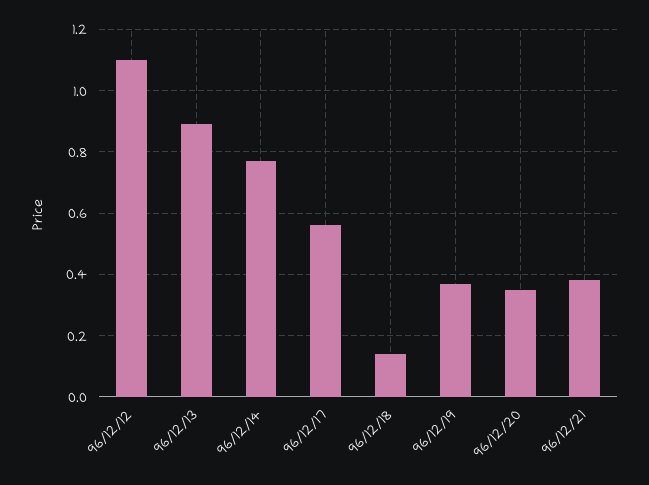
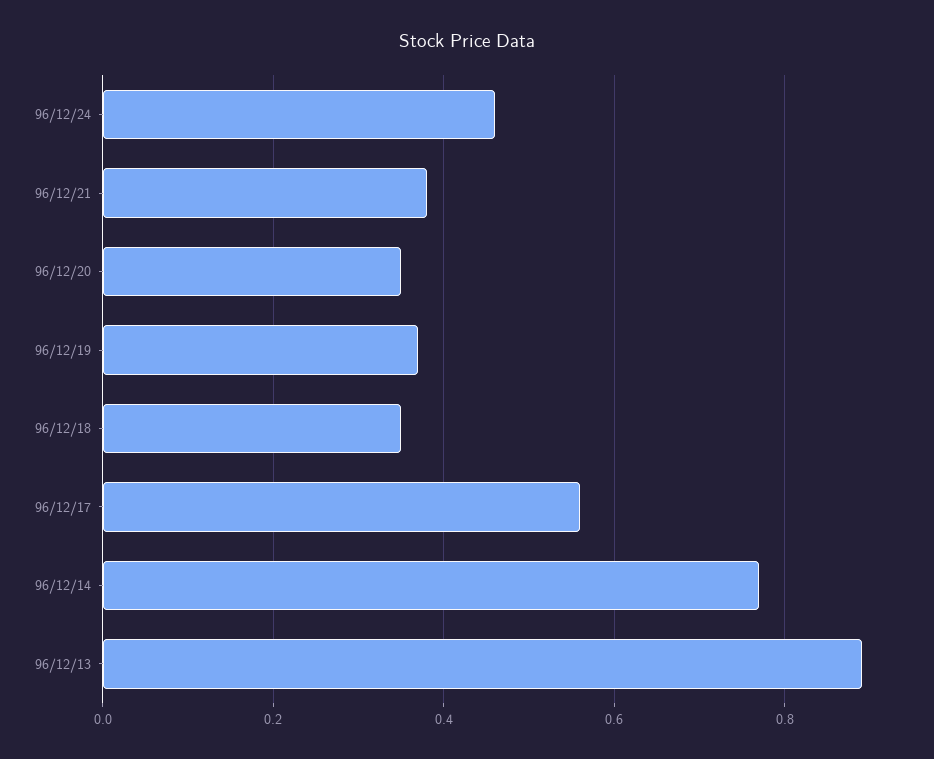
96/12/12: 1.1 -> none
96/12/18: 0.15 -> 0.35
96/12/24: none -> 0.45

